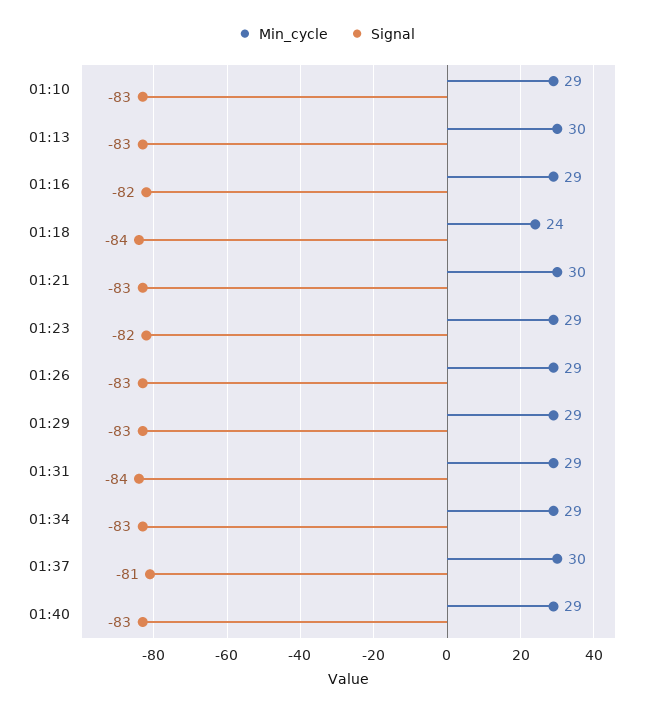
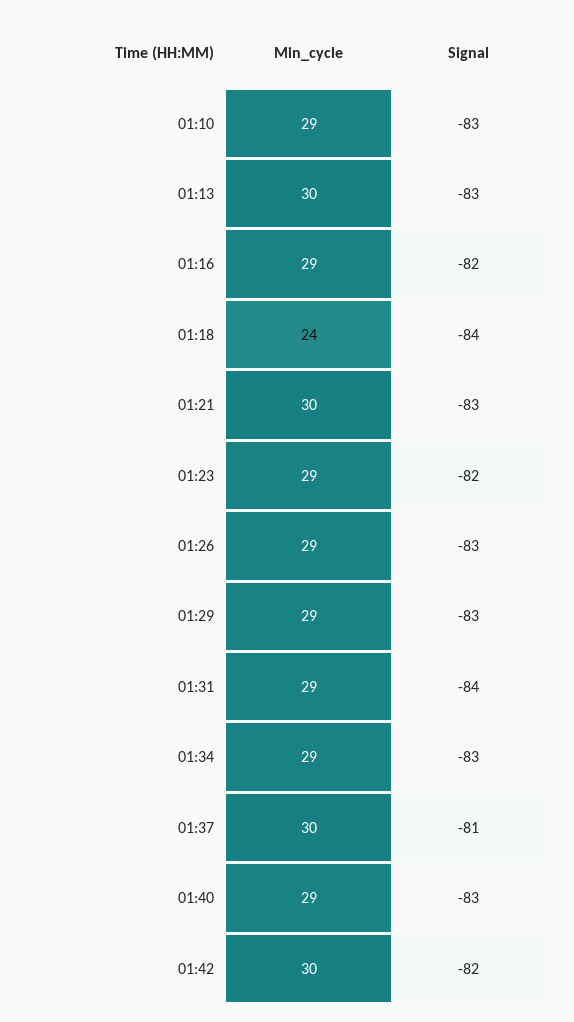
Min_cycle, 01:42: none -> 30
Signal, 01:42: none -> -82

